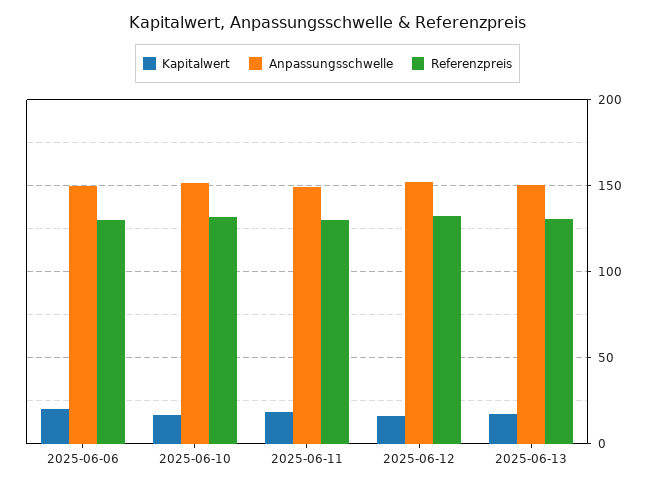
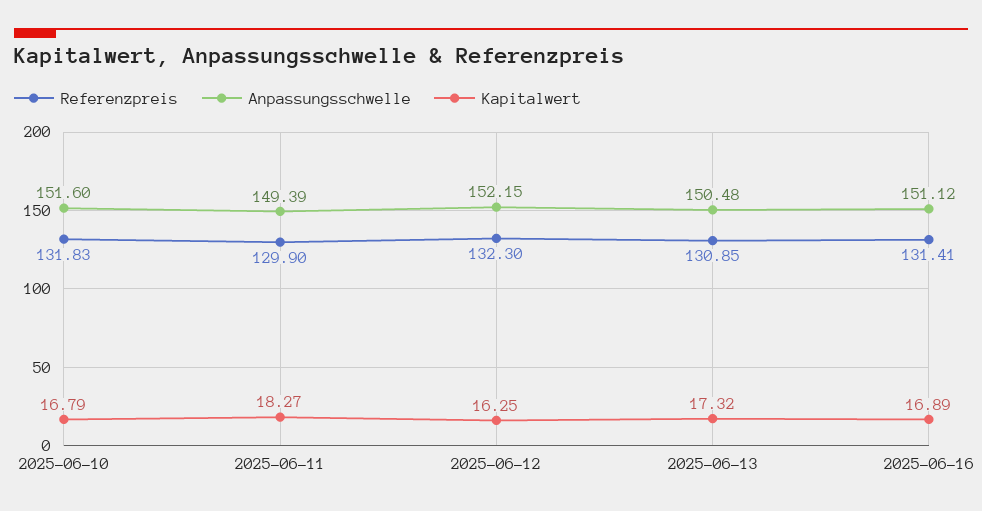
Kapitalwert, 2025-06-06: 20 -> none
Anpassungsschwelle, 2025-06-06: 150 -> none
Referenzpreis, 2025-06-06: 130 -> none
Referenzpreis, 2025-06-16: none -> 131.41
Anpassungsschwelle, 2025-06-16: none -> 151.12
Kapitalwert, 2025-06-16: none -> 16.89

